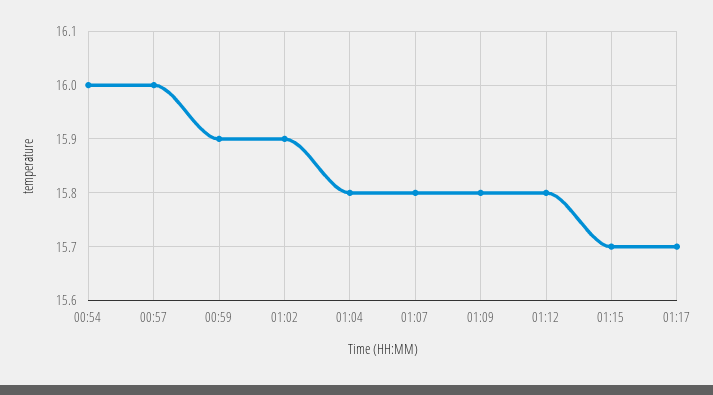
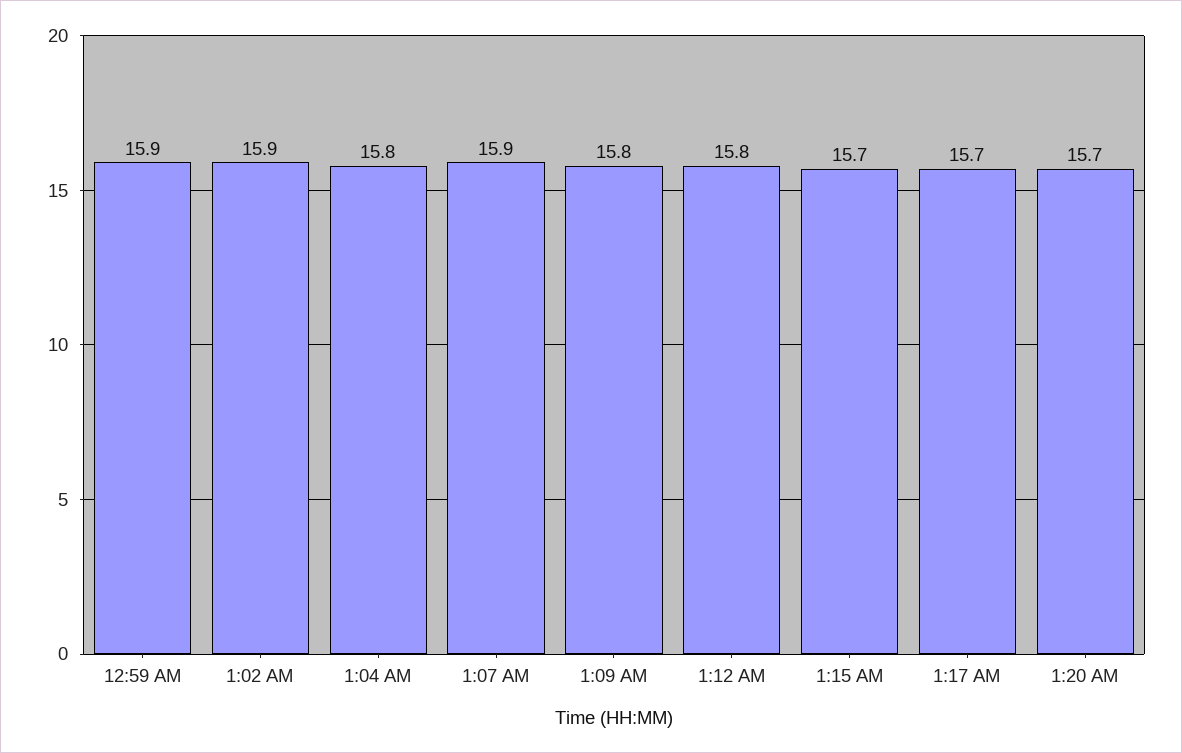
00:54: 16 -> none
00:57: 16 -> none
01:07: 15.8 -> 15.9
1:20 AM: none -> 15.7

